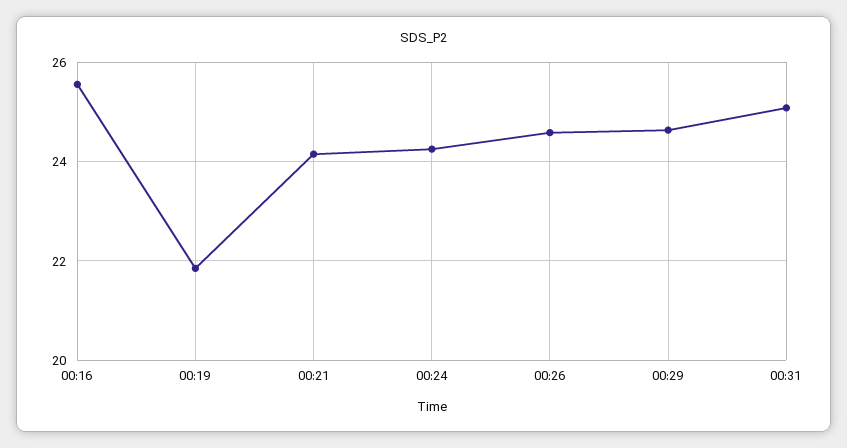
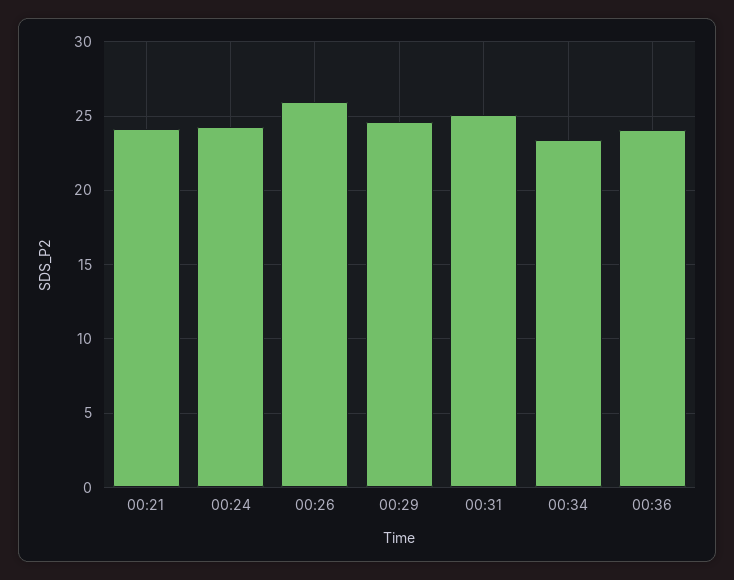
00:16: 25.6 -> none
00:19: 21.8 -> none
00:26: 24.6 -> 26
00:34: none -> 23.5
00:36: none -> 24

